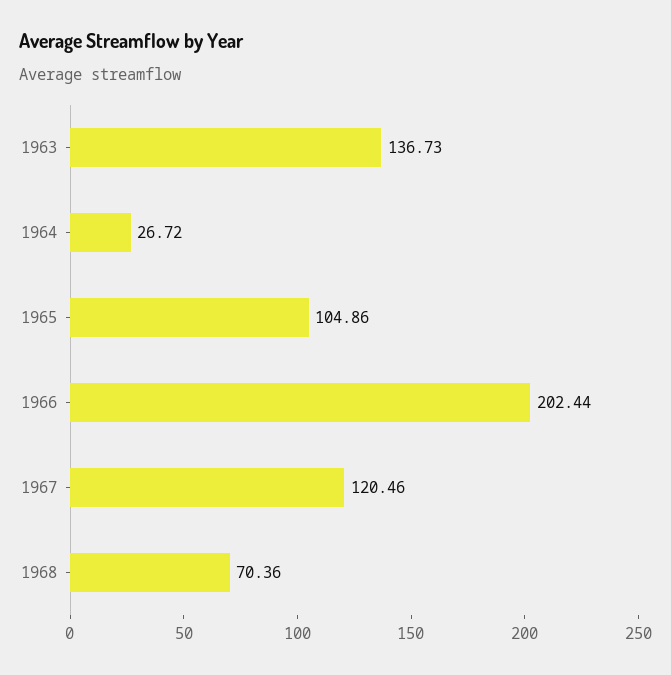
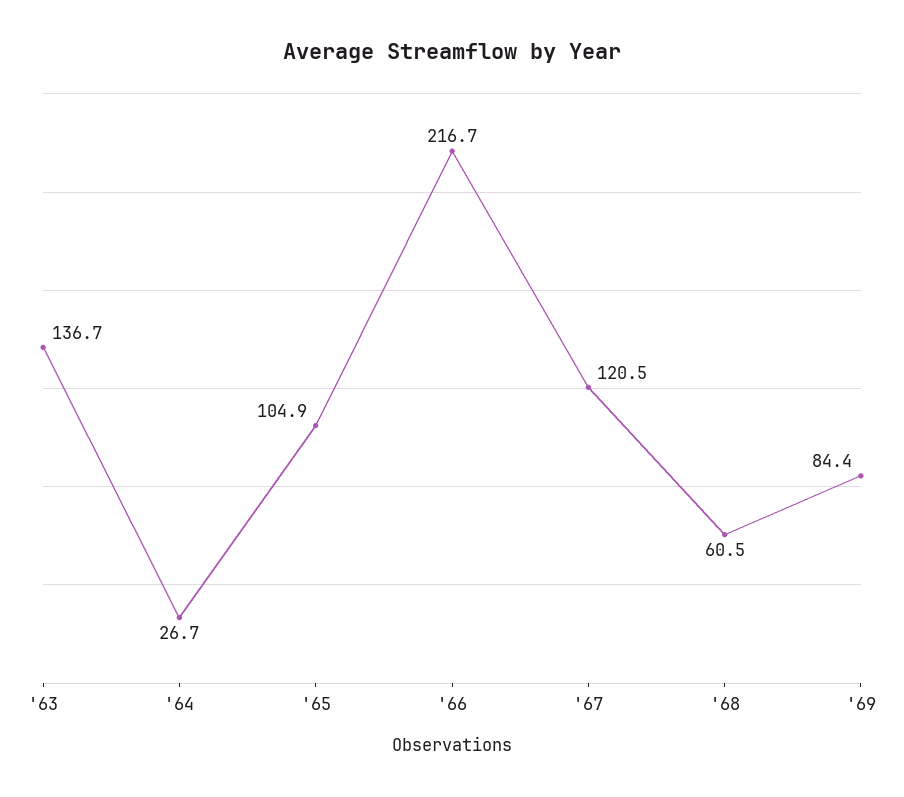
1966: 202.44 -> 216.7
1968: 70.36 -> 60.5
'69: none -> 84.4

